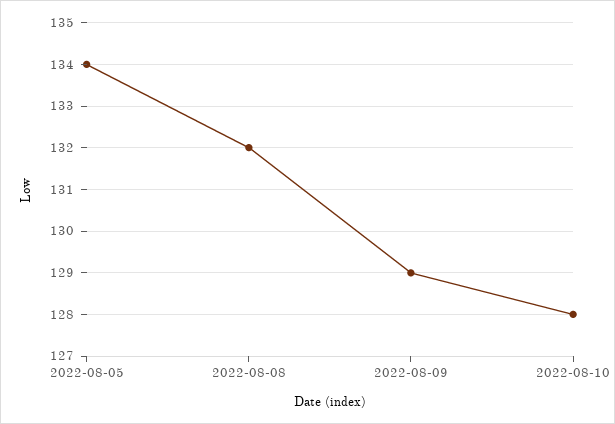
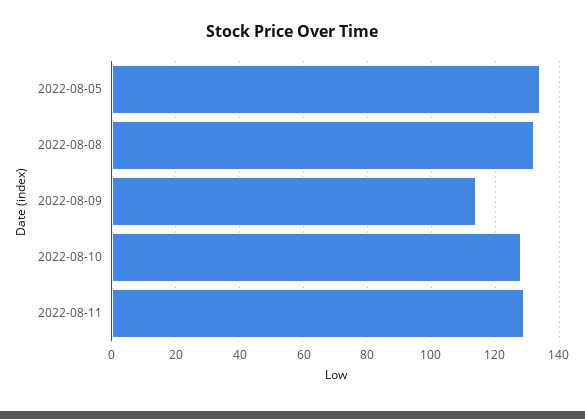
2022-08-09: 129 -> 115
2022-08-11: none -> 130

